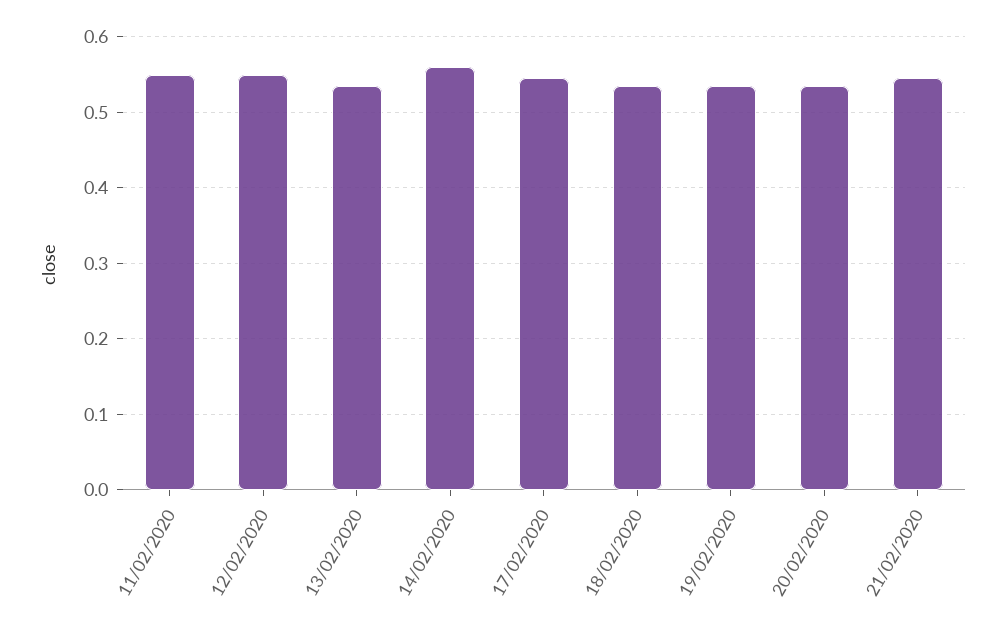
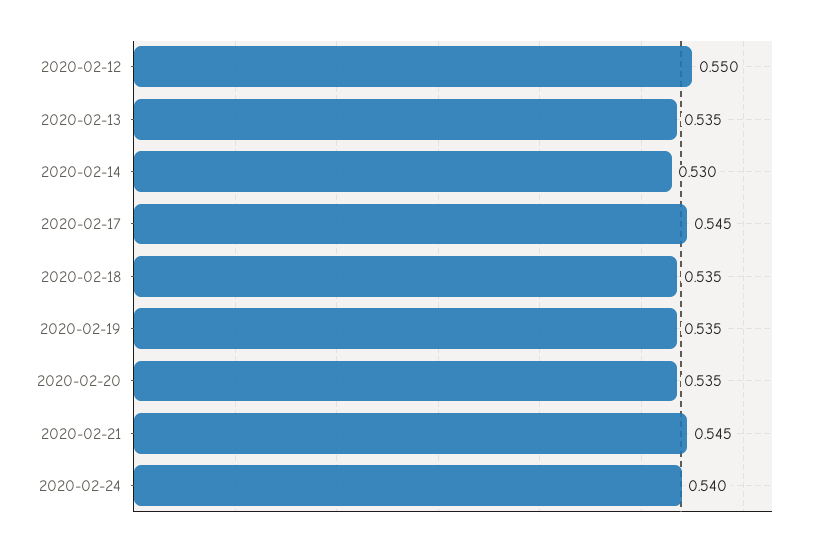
11/02/2020: 0.55 -> none
14/02/2020: 0.56 -> 0.53
2020-02-24: none -> 0.54

